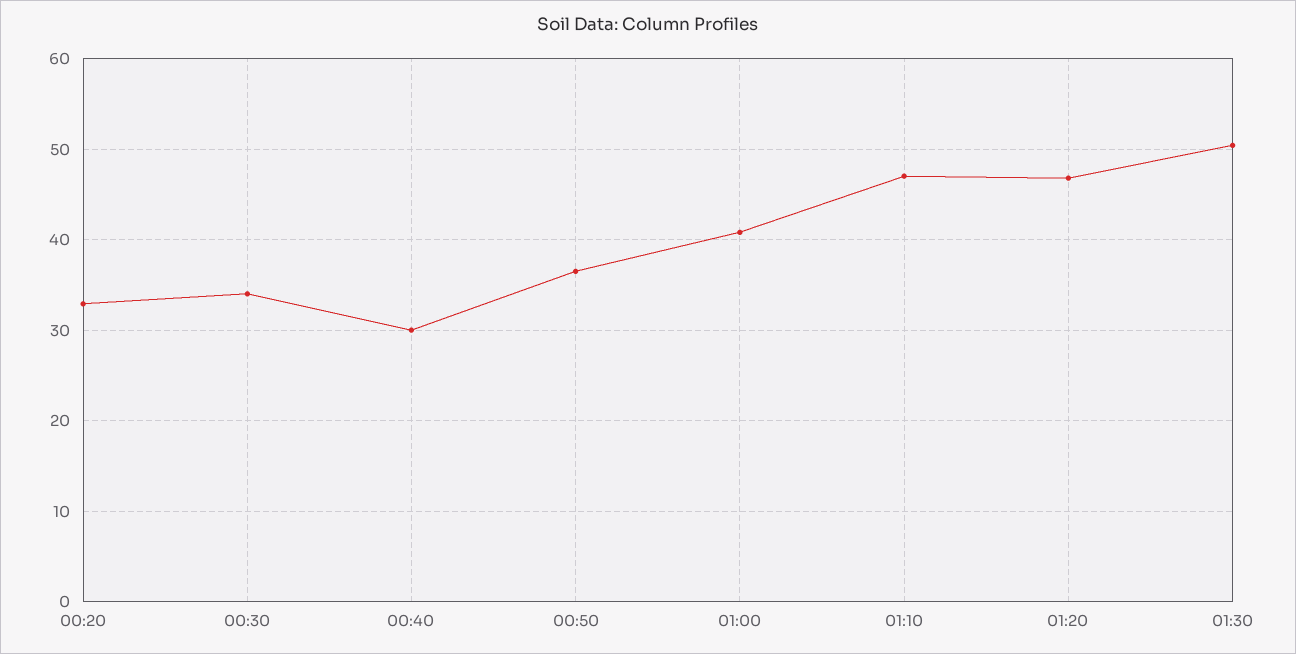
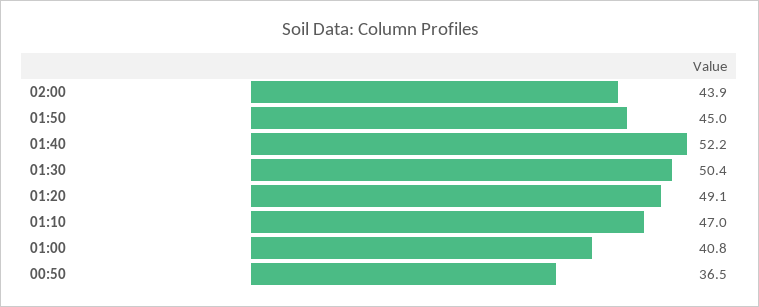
00:20: 33 -> none
00:30: 34 -> none
00:40: 30 -> none
01:20: 47 -> 49.1
02:00: none -> 43.9
01:50: none -> 45
01:40: none -> 52.2

